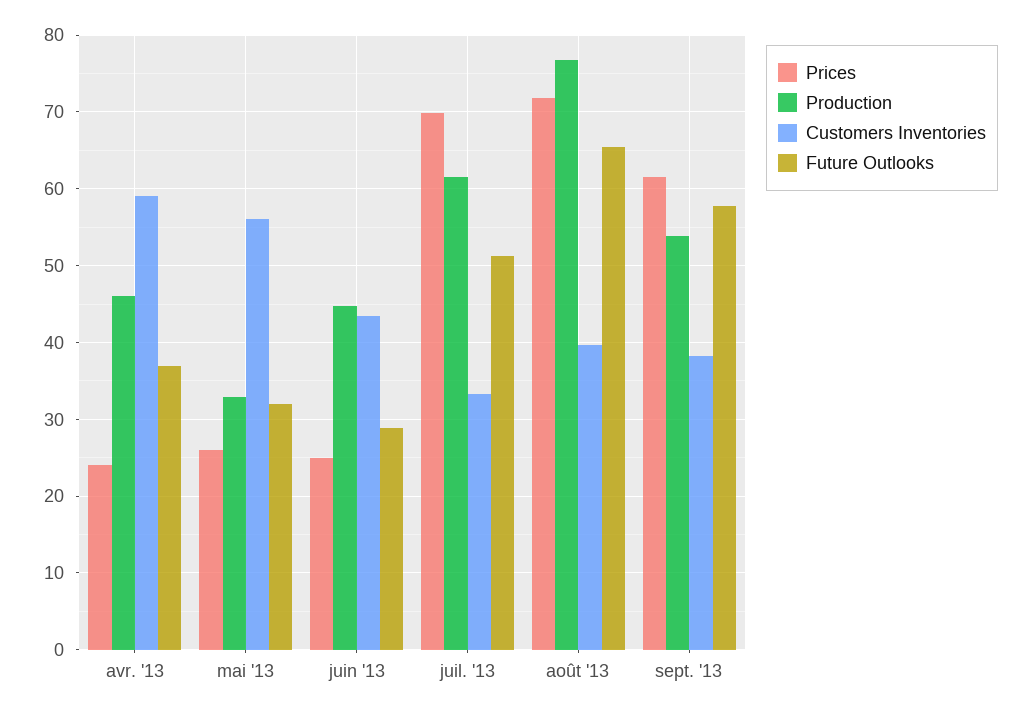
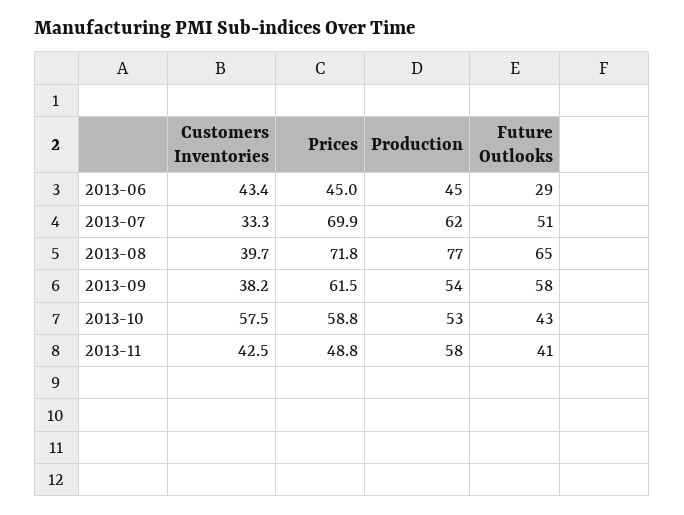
Prices, avr. '13: 24 -> none
Production, avr. '13: 46 -> none
Customers Inventories, avr. '13: 59 -> none
Future Outlooks, avr. '13: 37 -> none
Prices, mai '13: 26 -> none
Production, mai '13: 33 -> none
Customers Inventories, mai '13: 56 -> none
Future Outlooks, mai '13: 32 -> none
Prices, juin '13: 25 -> 45
Customers Inventories, 2013-10: none -> 57.5
Prices, 2013-10: none -> 58.8
Production, 2013-10: none -> 53
Future Outlooks, 2013-10: none -> 43
Customers Inventories, 2013-11: none -> 42.5
Prices, 2013-11: none -> 48.8
Production, 2013-11: none -> 58
Future Outlooks, 2013-11: none -> 41

